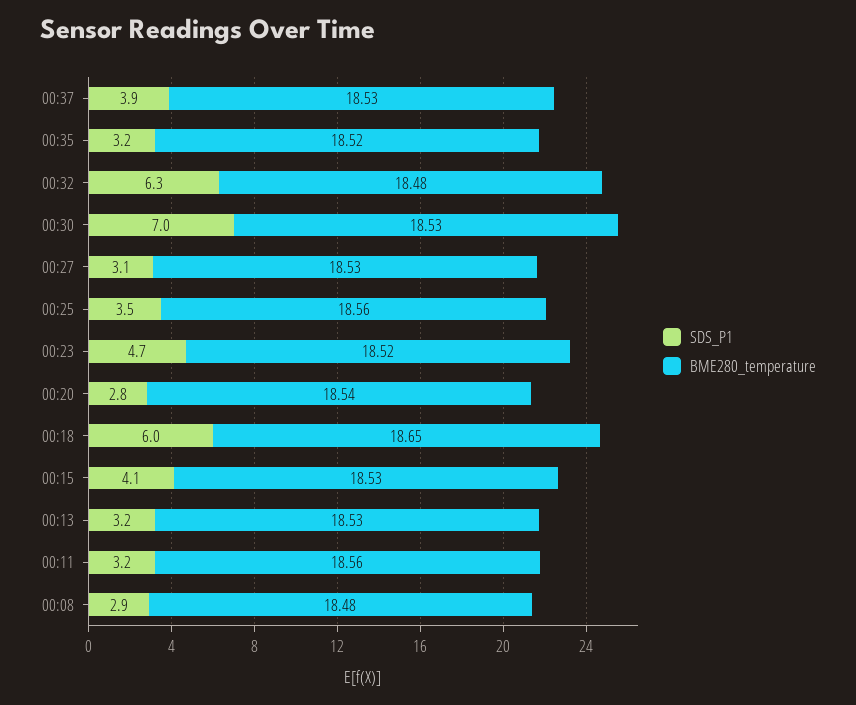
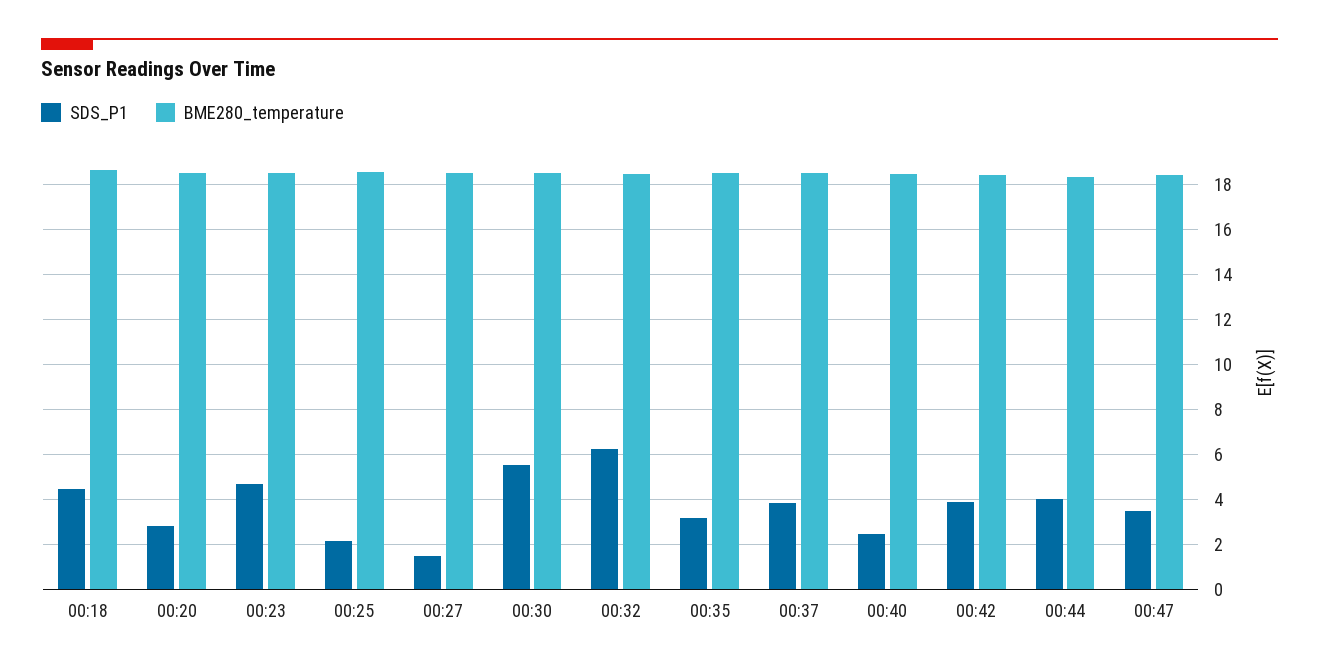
SDS_P1, 00:30: 7 -> 5.5
SDS_P1, 00:27: 3.1 -> 1.5
SDS_P1, 00:25: 3.5 -> 2
SDS_P1, 00:18: 6 -> 4.5
SDS_P1, 00:15: 4.1 -> none
BME280_temperature, 00:15: 18.53 -> none
SDS_P1, 00:13: 3.2 -> none
BME280_temperature, 00:13: 18.53 -> none
SDS_P1, 00:11: 3.2 -> none
BME280_temperature, 00:11: 18.56 -> none
SDS_P1, 00:08: 2.9 -> none
BME280_temperature, 00:08: 18.48 -> none
SDS_P1, 00:40: none -> 2.5
BME280_temperature, 00:40: none -> 18.5
SDS_P1, 00:42: none -> 4
BME280_temperature, 00:42: none -> 18.5
SDS_P1, 00:44: none -> 4
BME280_temperature, 00:44: none -> 18.5
SDS_P1, 00:47: none -> 3.5
BME280_temperature, 00:47: none -> 18.5

